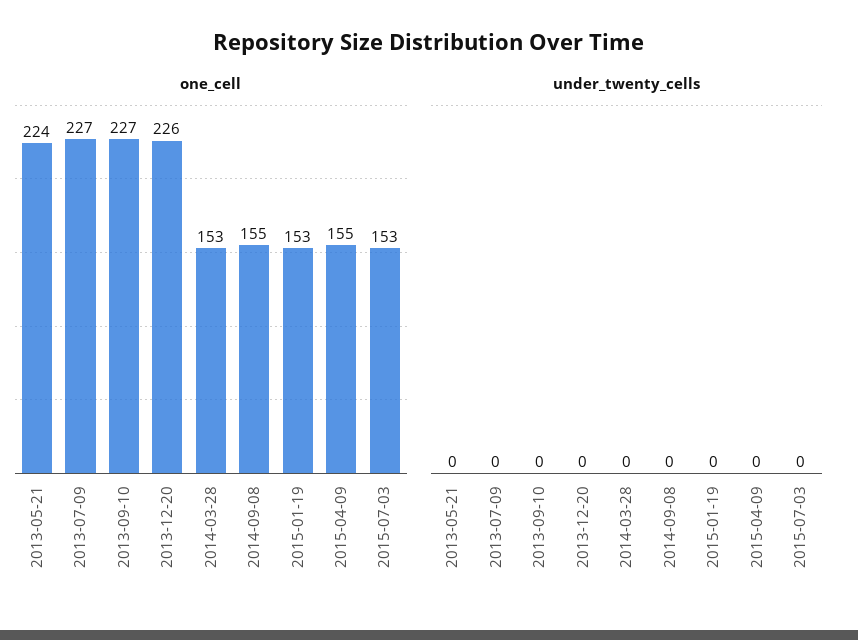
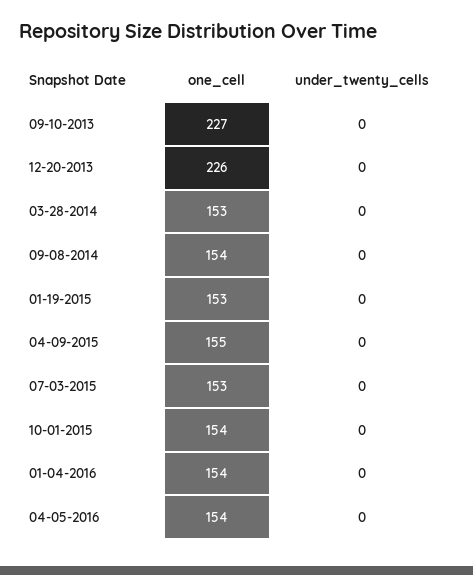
one_cell, 2013-05-21: 224 -> none
one_cell, 2013-07-09: 227 -> none
one_cell, 2014-09-08: 155 -> 154
under_twenty_cells, 2013-05-21: 0 -> none
under_twenty_cells, 2013-07-09: 0 -> none
one_cell, 10-01-2015: none -> 154
under_twenty_cells, 10-01-2015: none -> 0
one_cell, 01-04-2016: none -> 154
under_twenty_cells, 01-04-2016: none -> 0
one_cell, 04-05-2016: none -> 154
under_twenty_cells, 04-05-2016: none -> 0

